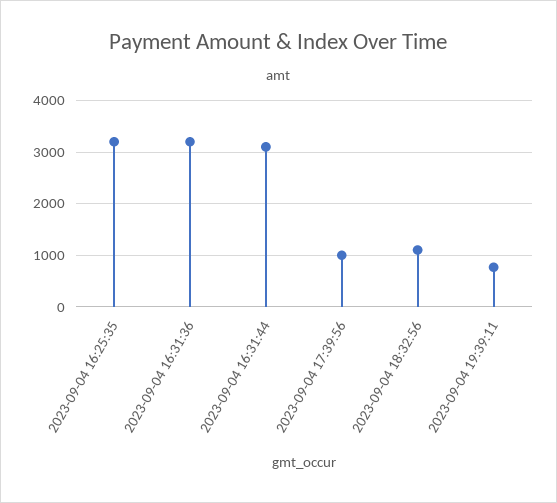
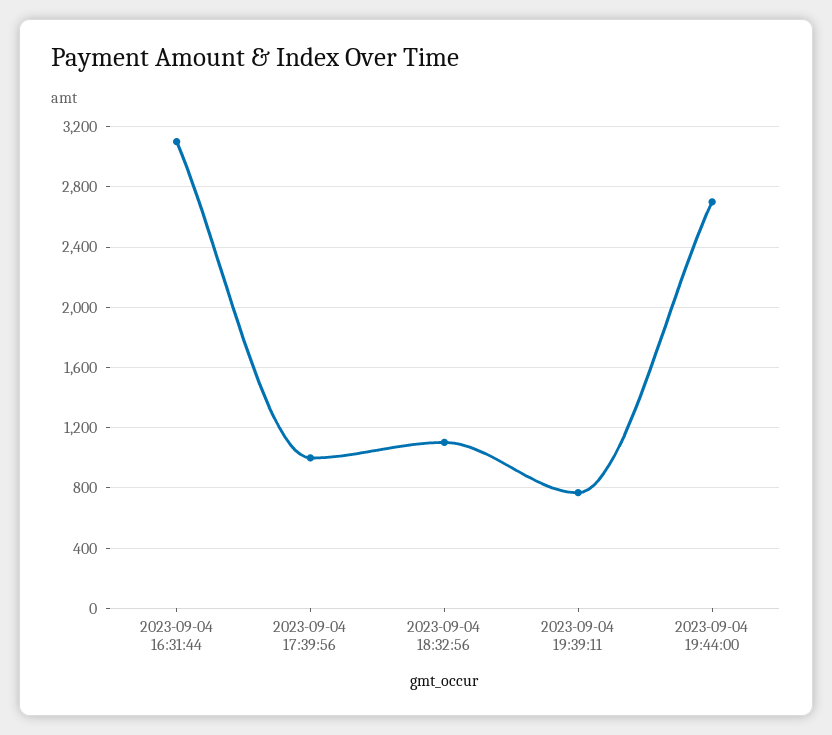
2023-09-04 16:25:35: 3200 -> none
2023-09-04 16:31:36: 3200 -> none
2023-09-04 19:44:00: none -> 2700

